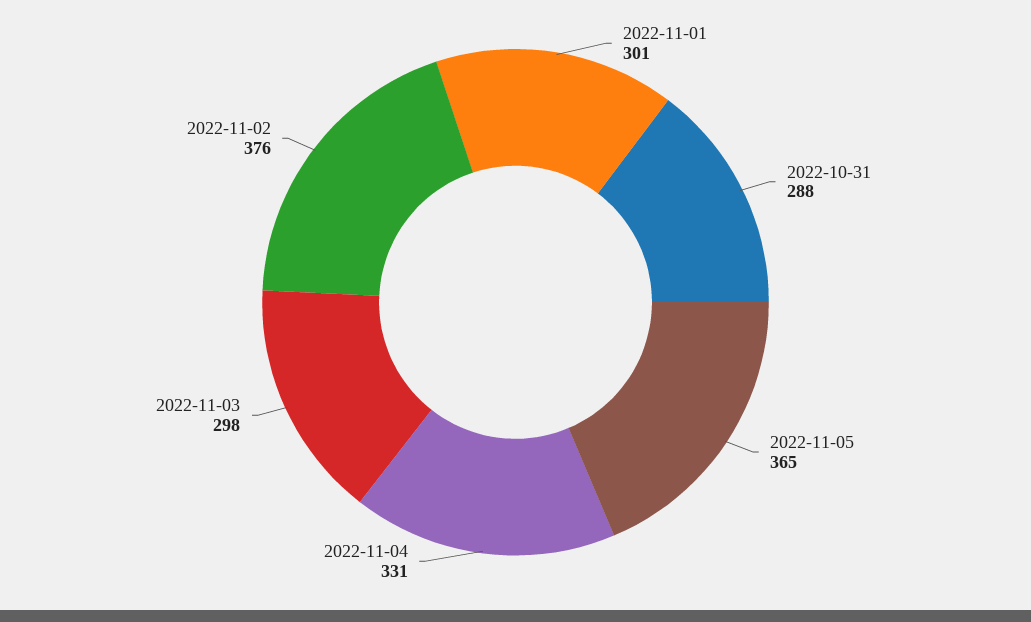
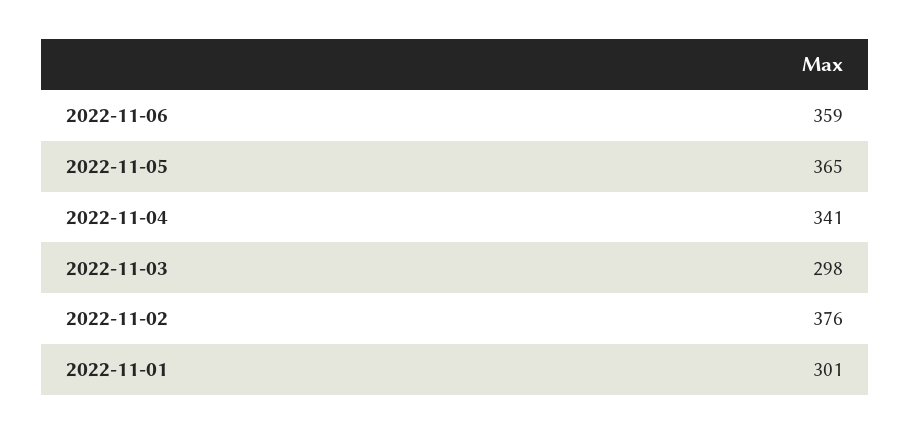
2022-10-31: 288 -> none
2022-11-04: 331 -> 341
2022-11-06: none -> 359

